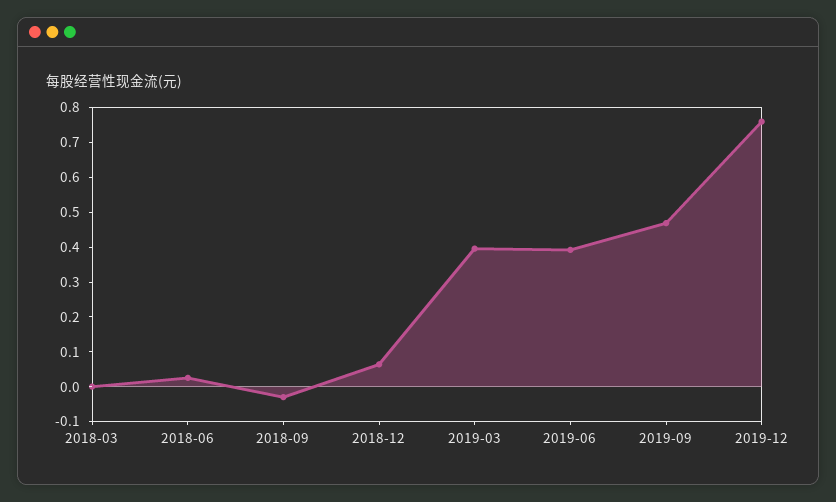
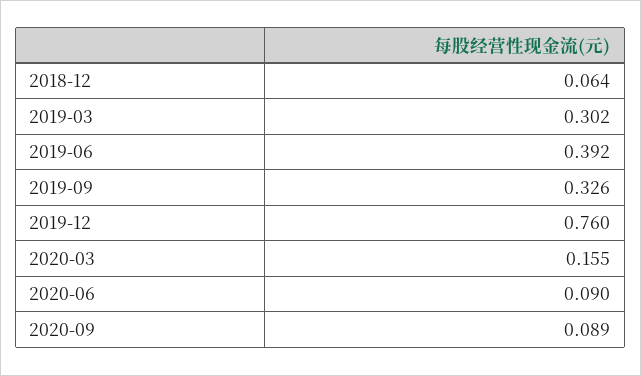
2018-03: 0 -> none
2018-06: 0.025 -> none
2018-09: -0.025 -> none
2019-03: 0.4 -> 0.302
2019-09: 0.475 -> 0.326
2020-03: none -> 0.155
2020-06: none -> 0.09
2020-09: none -> 0.089

